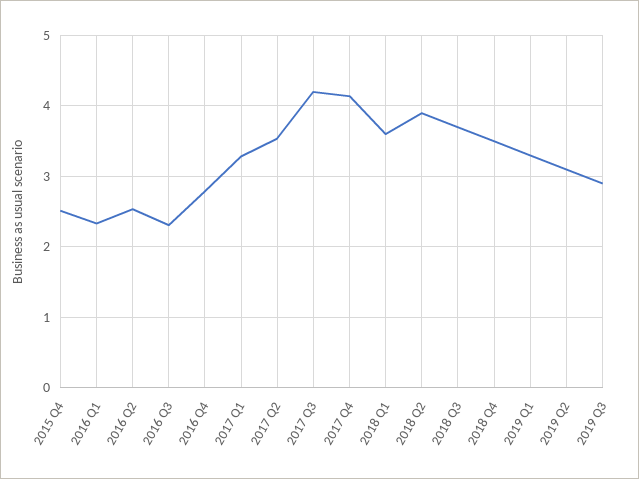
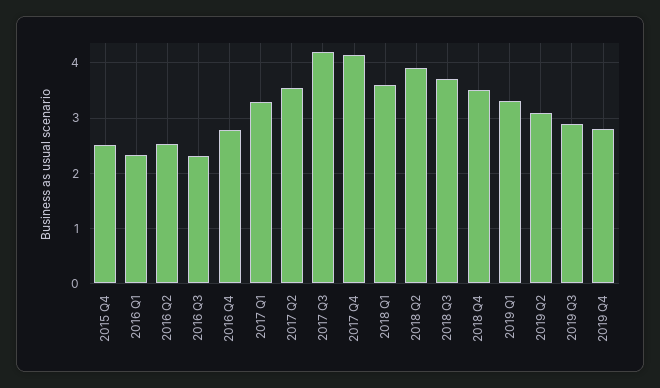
2019 Q4: none -> 2.8

